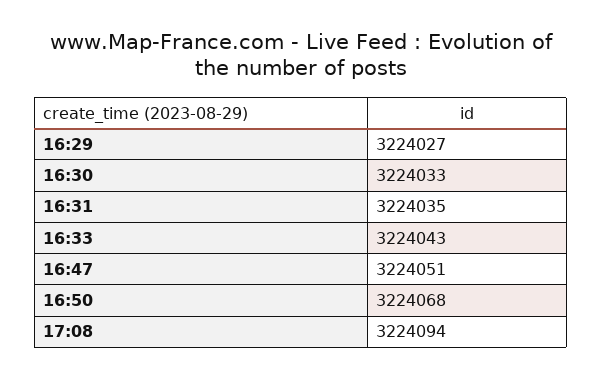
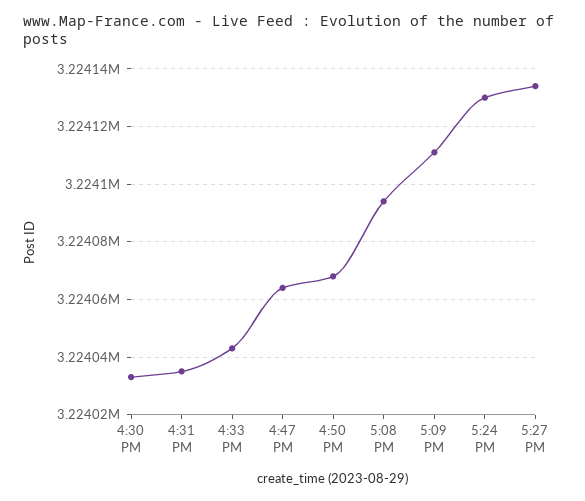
16:29: 3224027 -> none
16:47: 3224051 -> 3224065
5:09 PM: none -> 3224110
5:24 PM: none -> 3224130
5:27 PM: none -> 3224135

